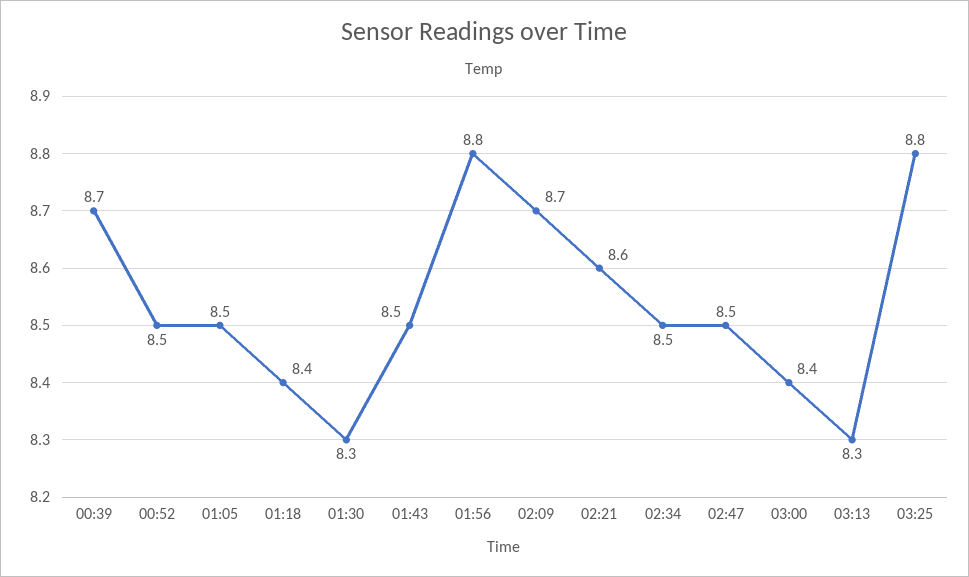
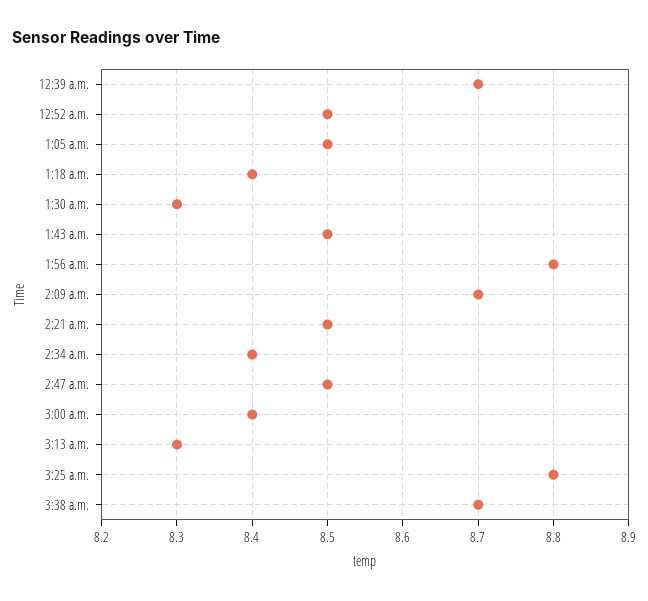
02:21: 8.6 -> 8.5
02:34: 8.5 -> 8.4
3:38 a.m.: none -> 8.7

